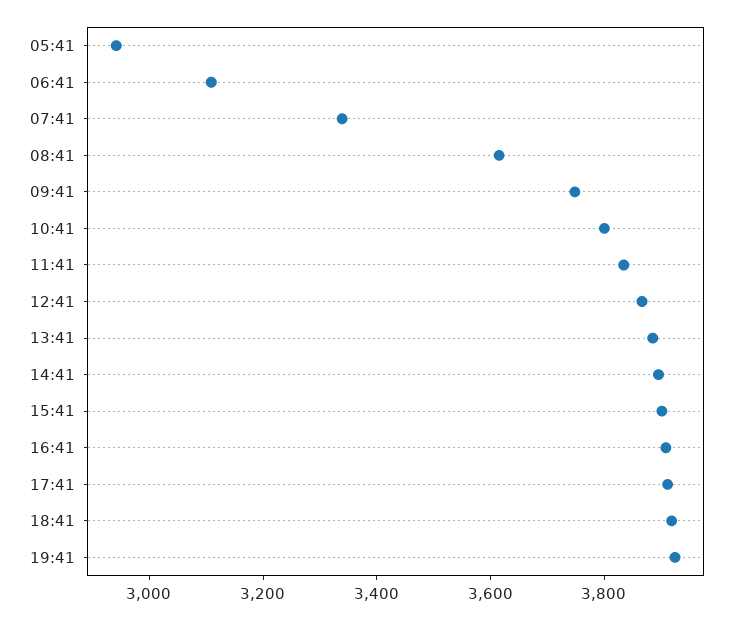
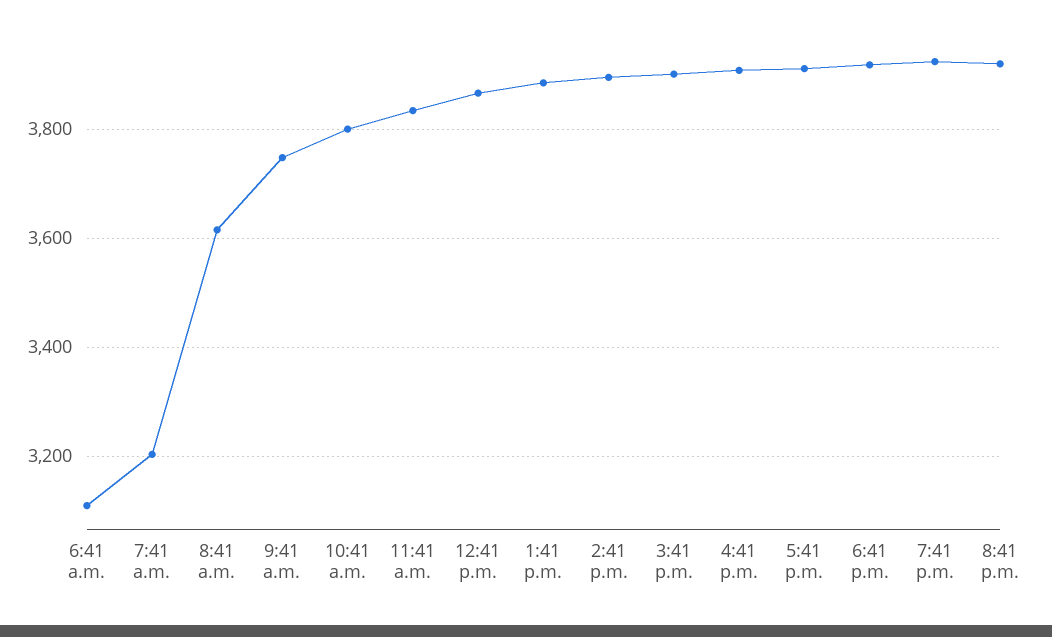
05:41: 2950 -> none
07:41: 3350 -> 3200
8:41 p.m.: none -> 3920

